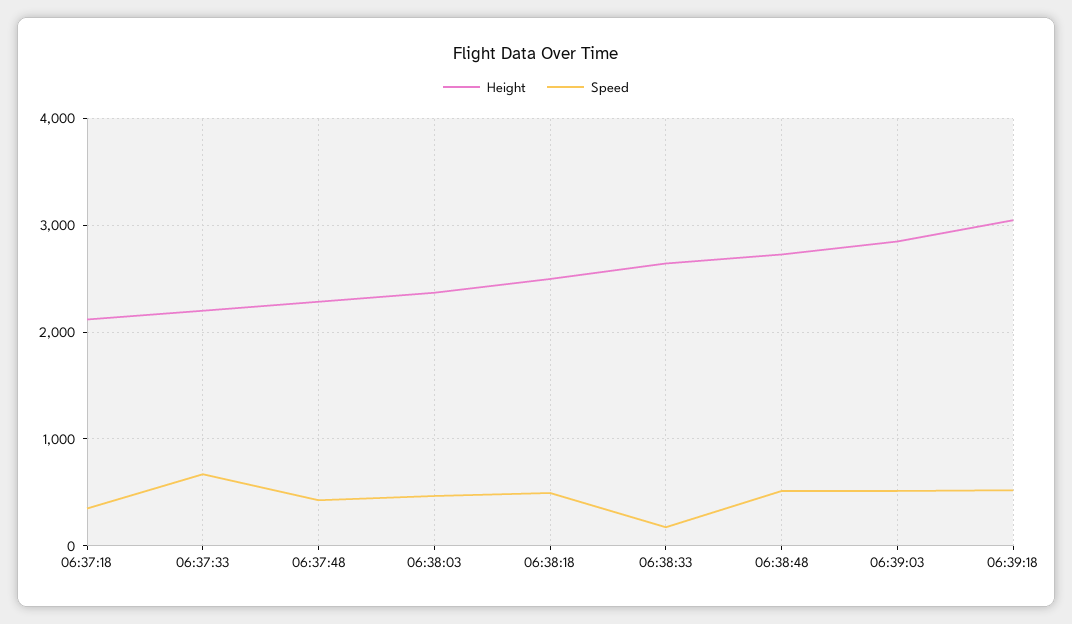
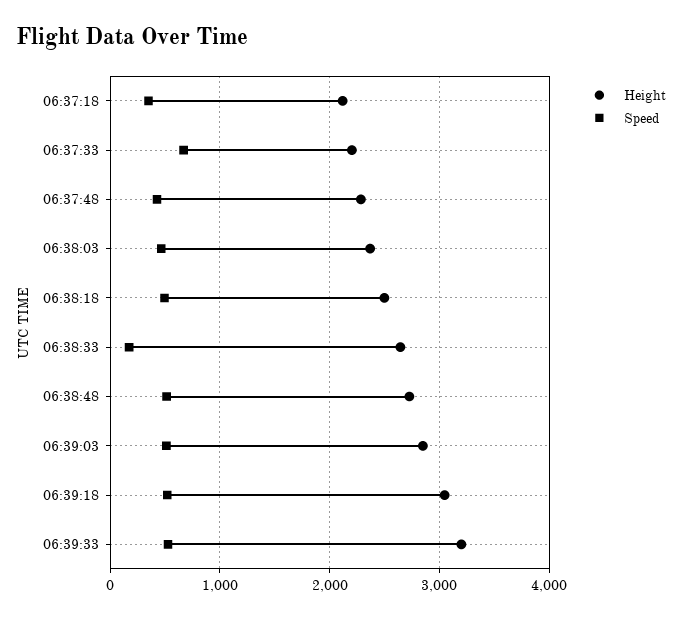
Height, 06:39:33: none -> 3200
Speed, 06:39:33: none -> 500

